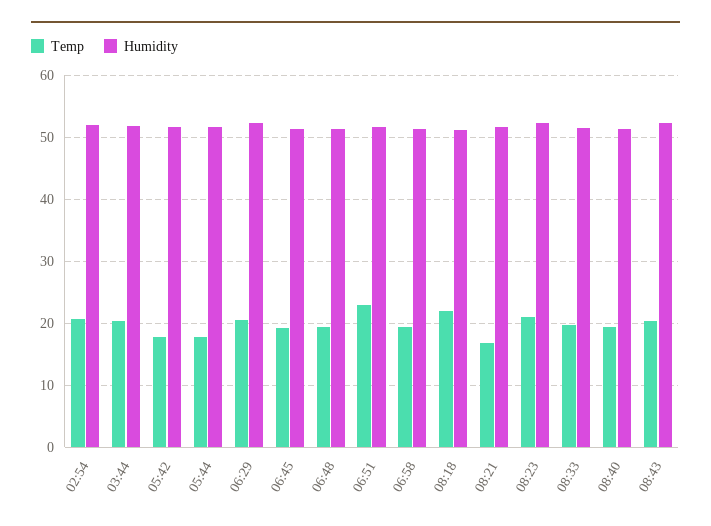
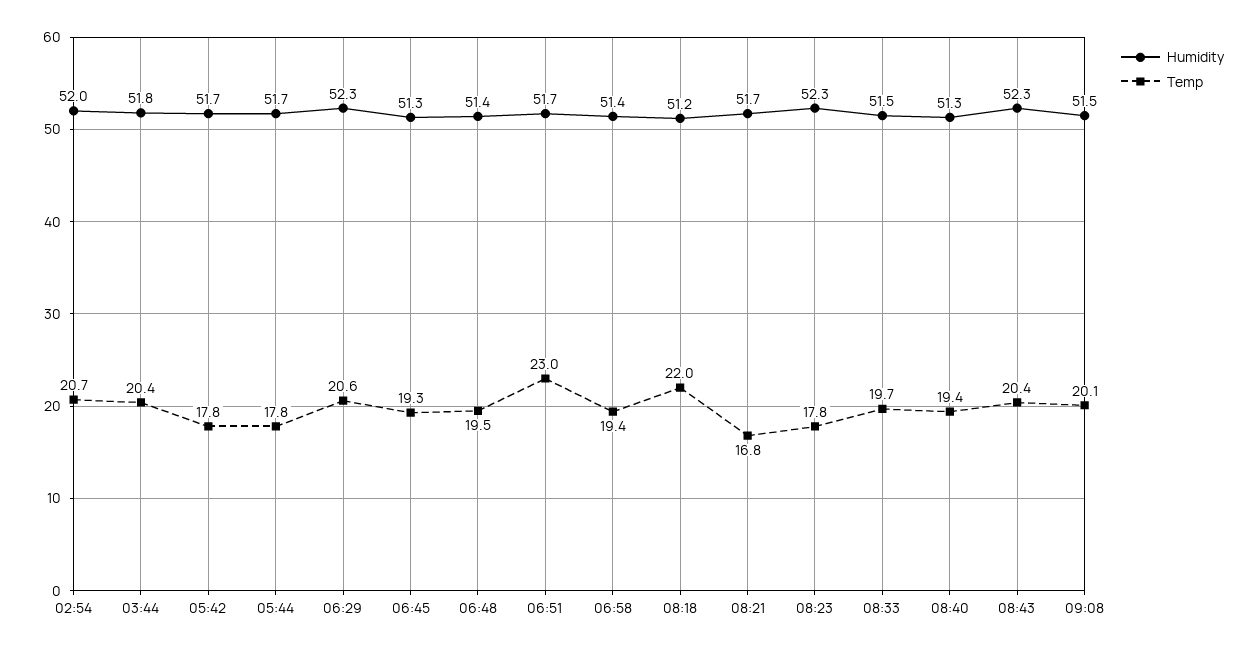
Temp, 08:23: 21 -> 17.8
Humidity, 09:08: none -> 51.5
Temp, 09:08: none -> 20.1

